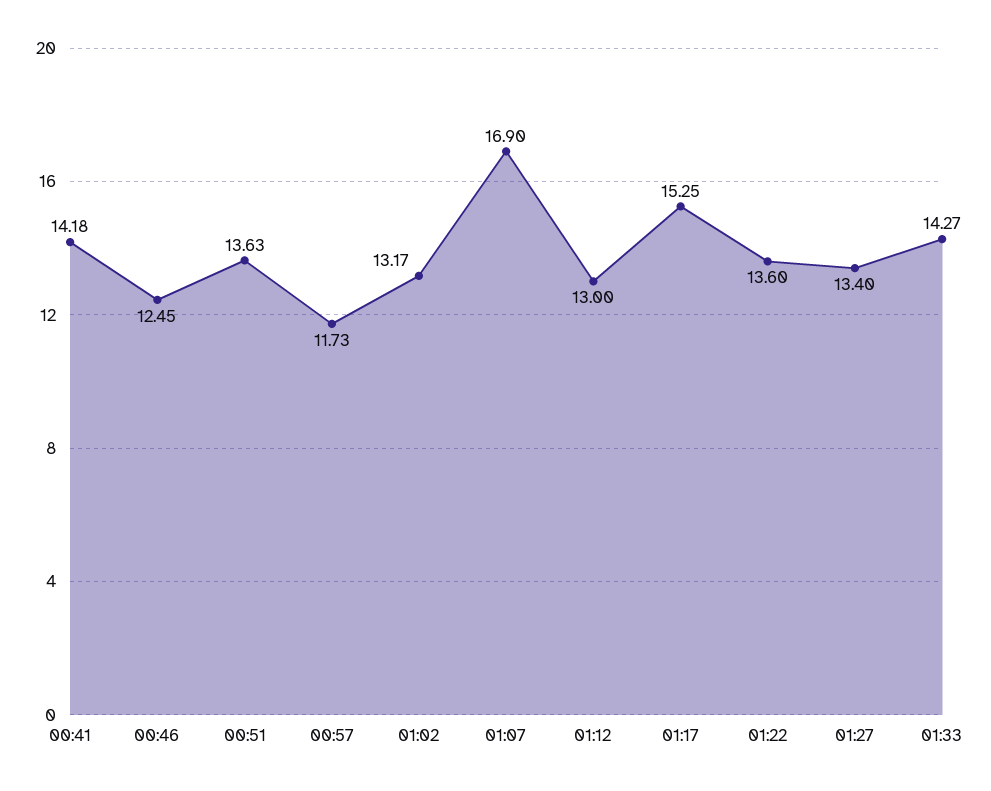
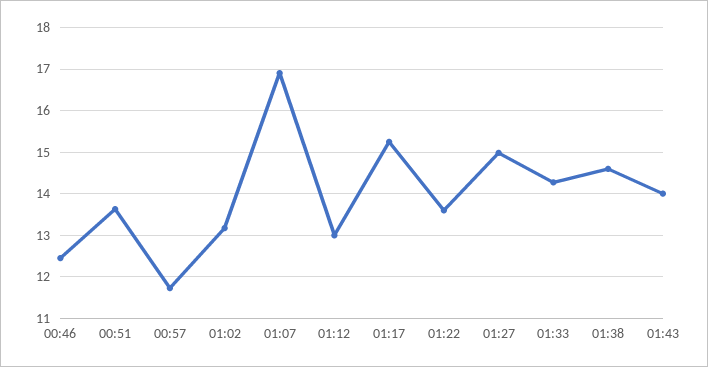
00:41: 14.18 -> none
01:27: 13.4 -> 15
01:38: none -> 14.6
01:43: none -> 14

